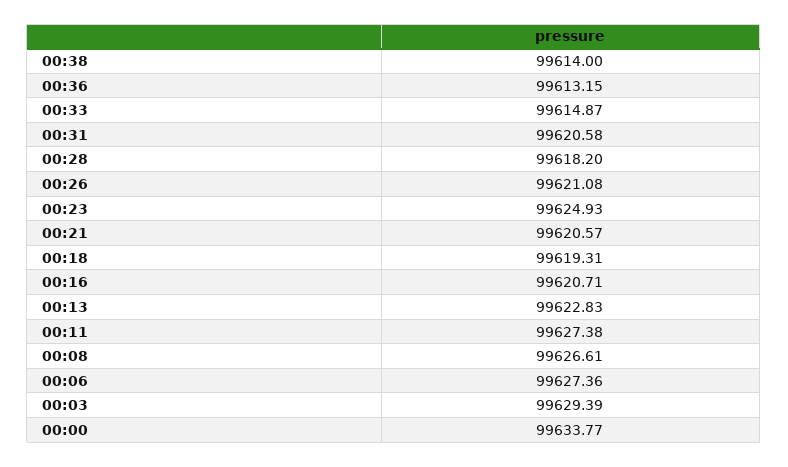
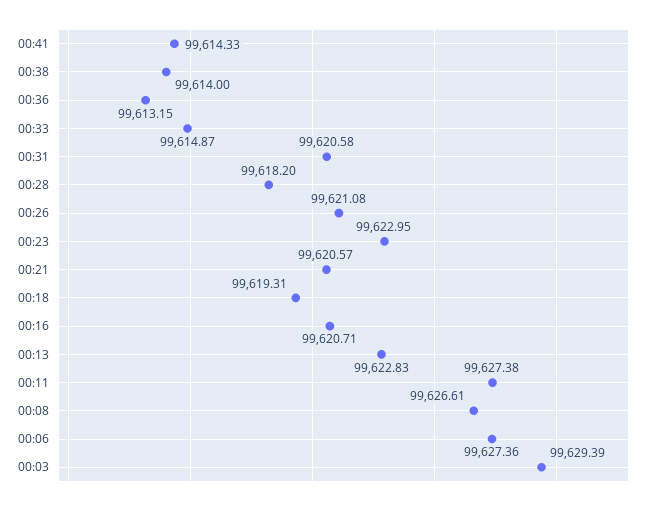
00:23: 99624.93 -> 99622.95
00:00: 99633.77 -> none
00:41: none -> 99614.33

